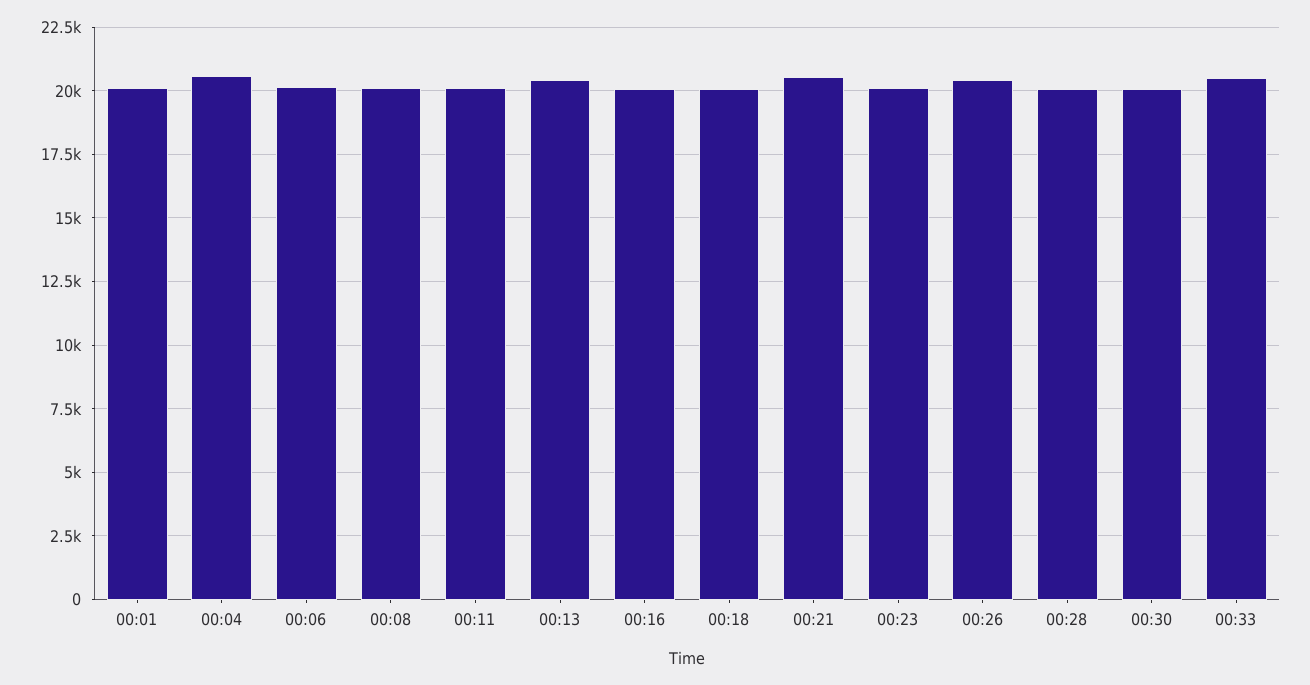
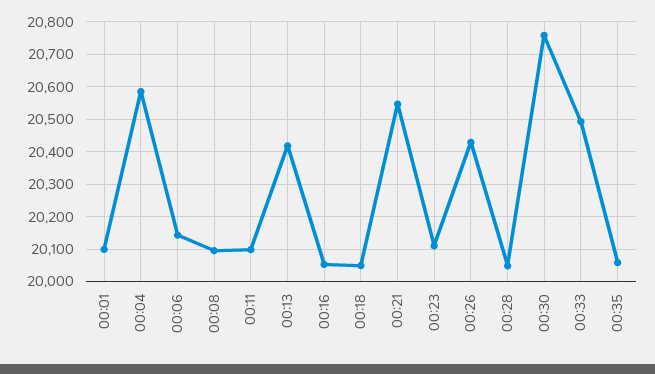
00:30: 20000 -> 20760
00:35: none -> 20060

